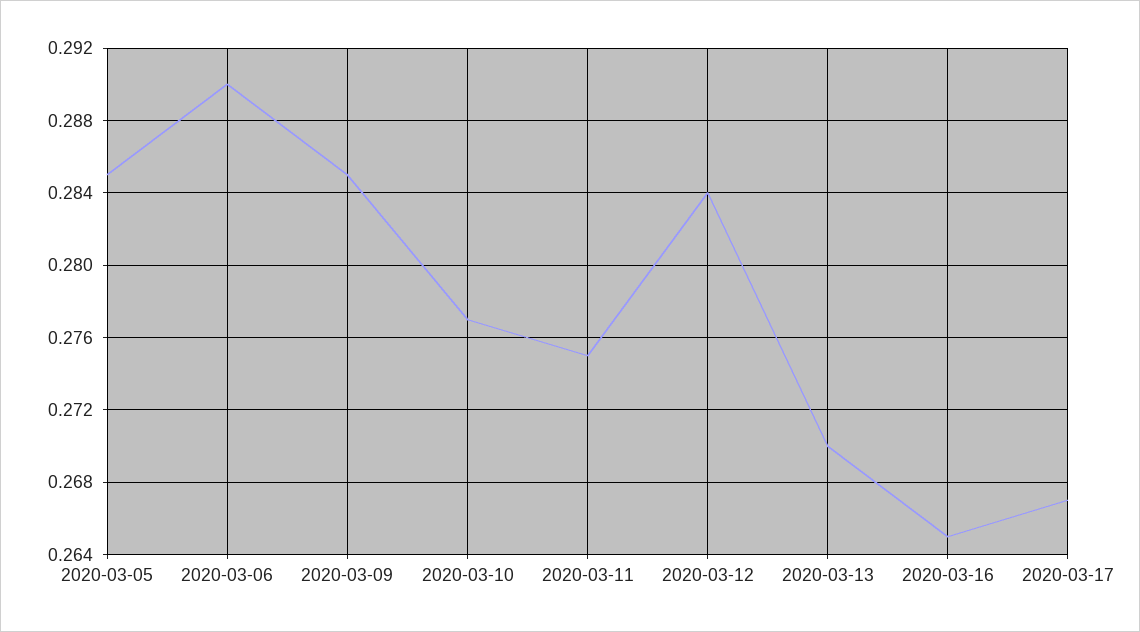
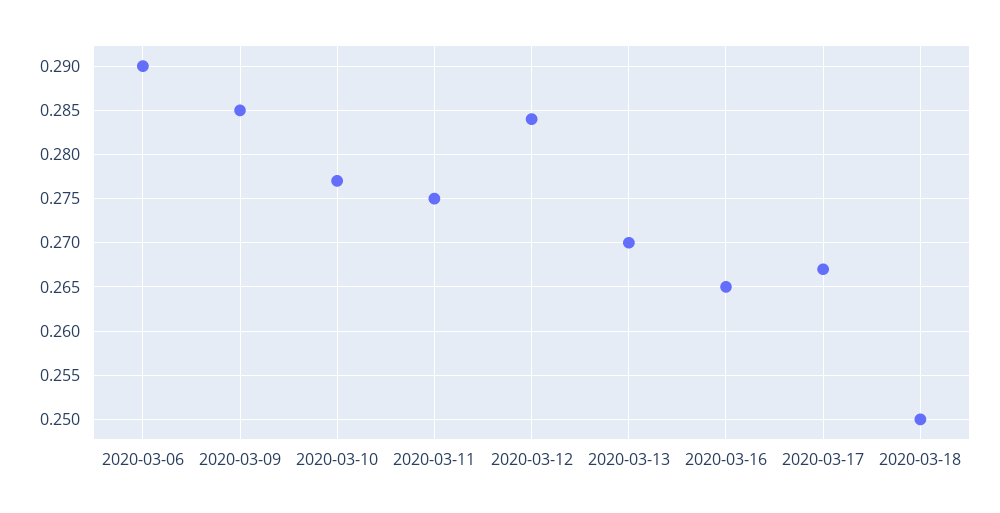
2020-03-05: 0.285 -> none
2020-03-18: none -> 0.25

